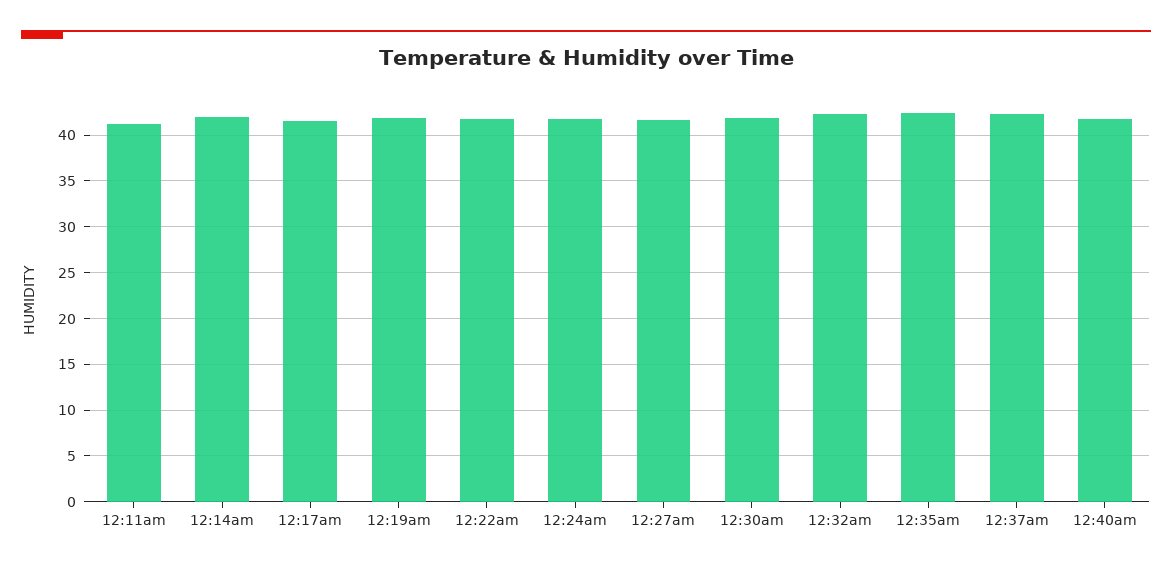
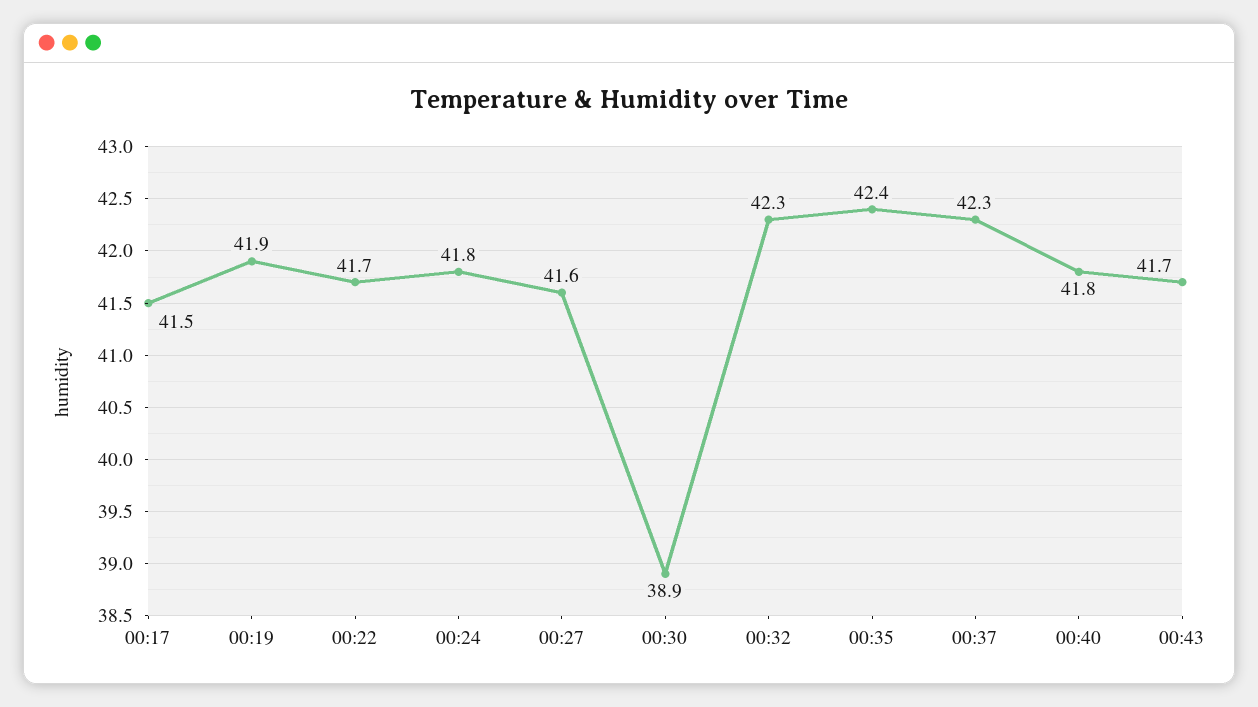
12:11am: 41 -> none
12:14am: 42 -> none
12:30am: 42 -> 38.9
00:43: none -> 41.7

